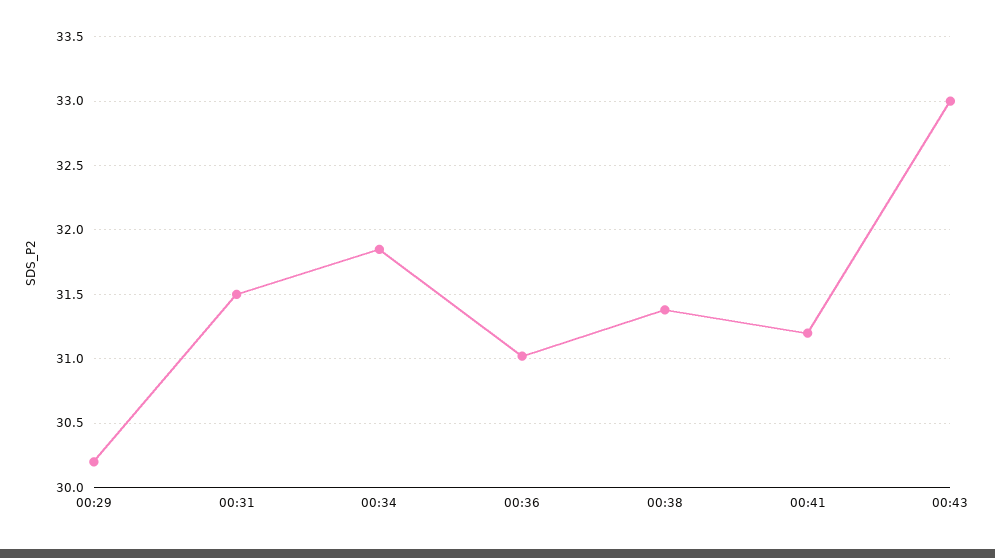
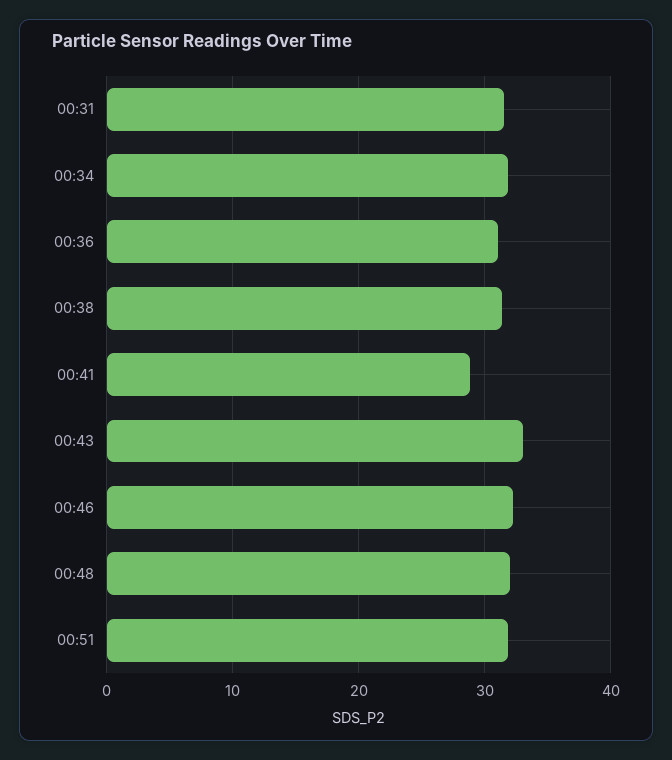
00:29: 30.2 -> none
00:41: 31.2 -> 29
00:46: none -> 32
00:48: none -> 32
00:51: none -> 32

